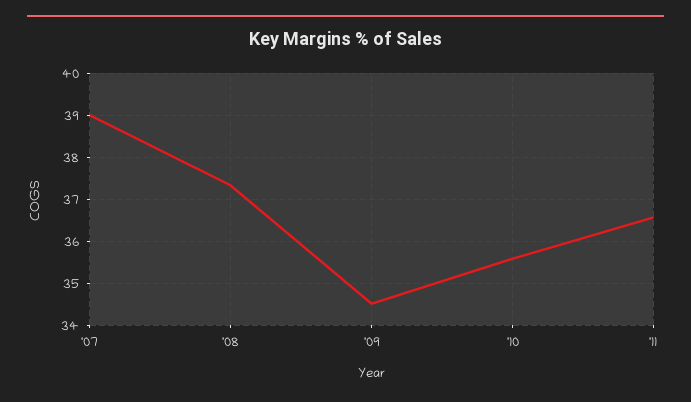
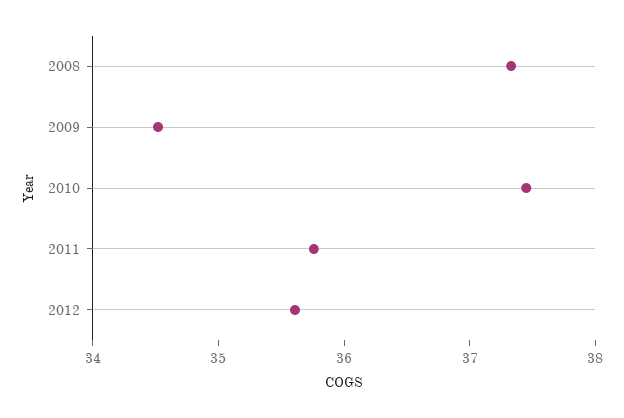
'07: 39 -> none
'10: 35.6 -> 37.4
'11: 36.6 -> 35.8
2012: none -> 35.6

